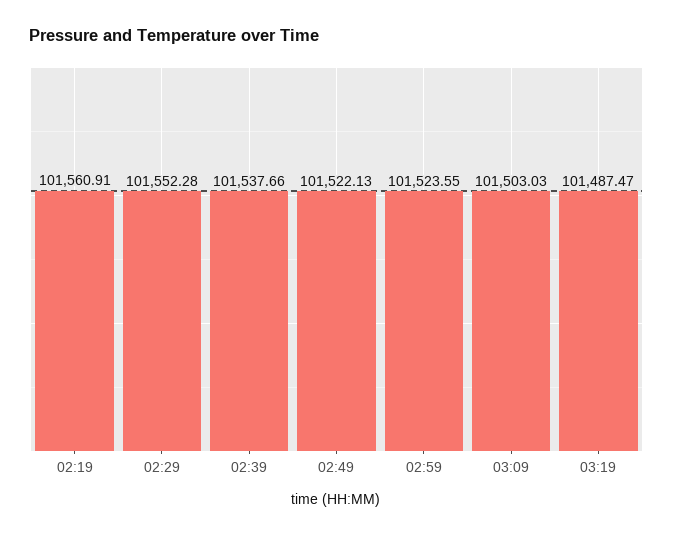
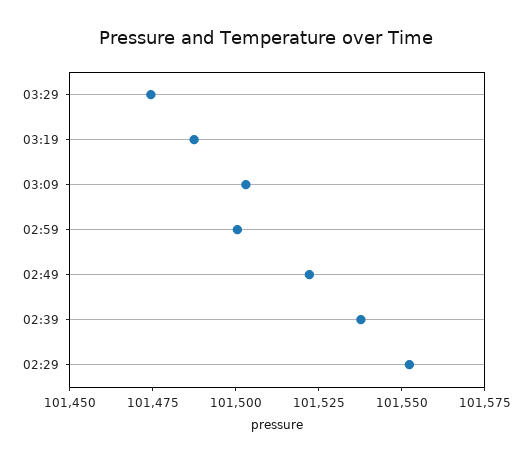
02:19: 101560.91 -> none
02:59: 101523.55 -> 101500
03:29: none -> 101475

